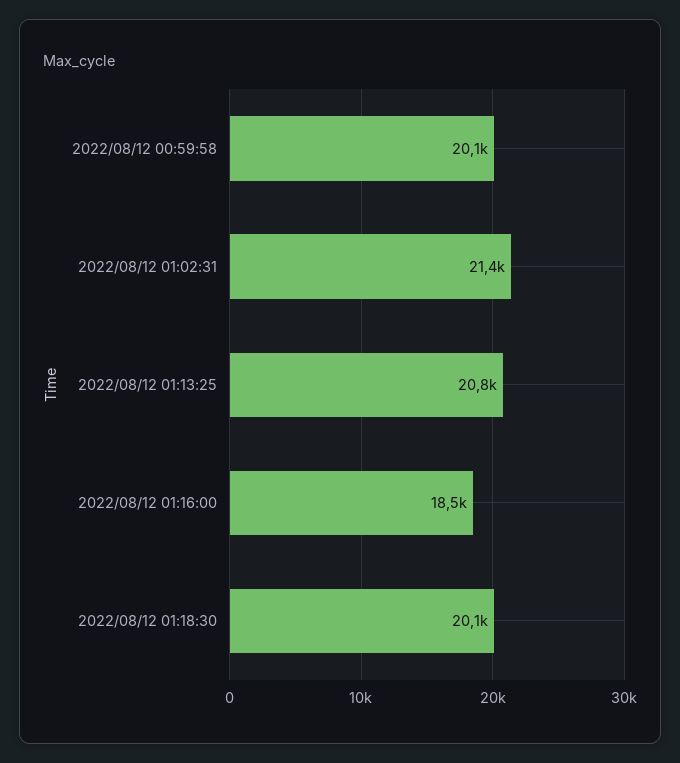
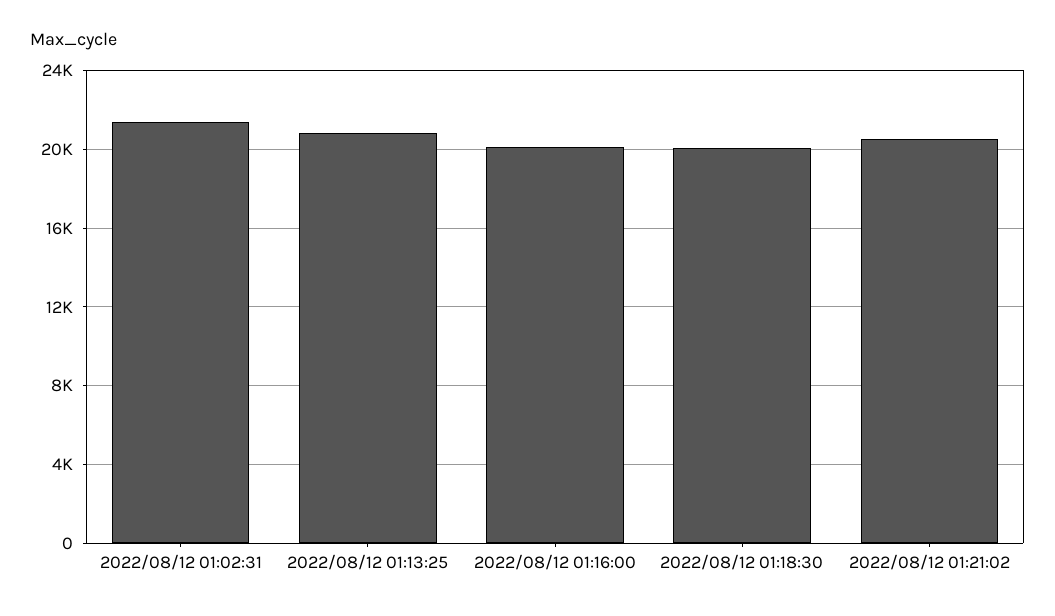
2022/08/12 00:59:58: 20100 -> none
2022/08/12 01:16:00: 18500 -> 20000
2022/08/12 01:21:02: none -> 20500

